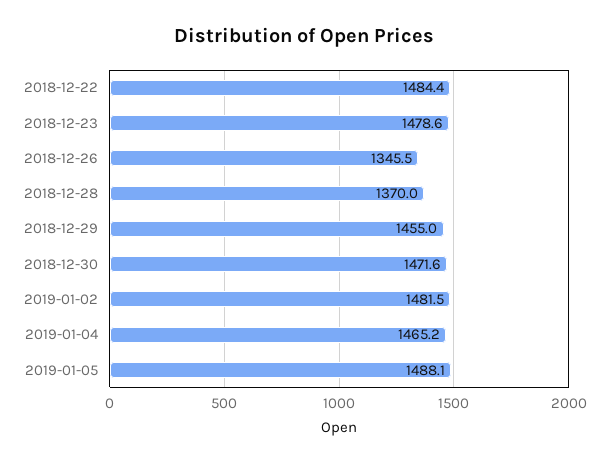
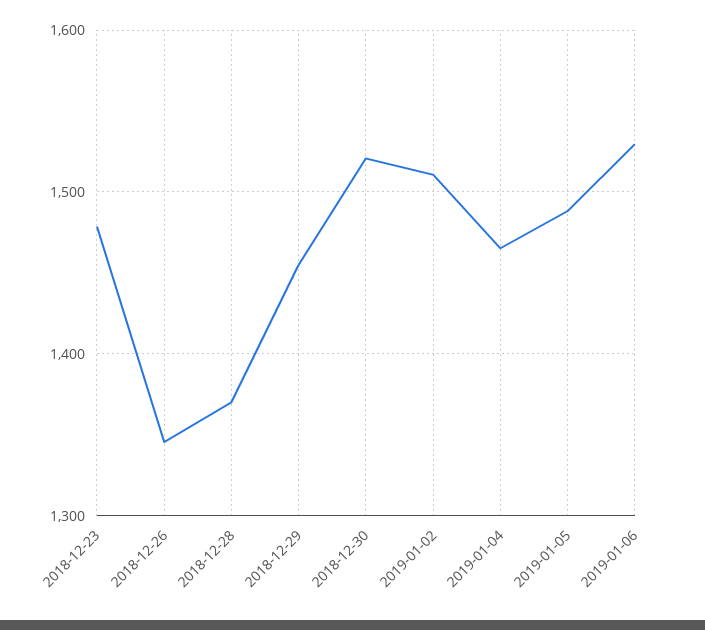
2018-12-22: 1484.4 -> none
2018-12-30: 1471.6 -> 1520
2019-01-02: 1481.5 -> 1510
2019-01-06: none -> 1530

